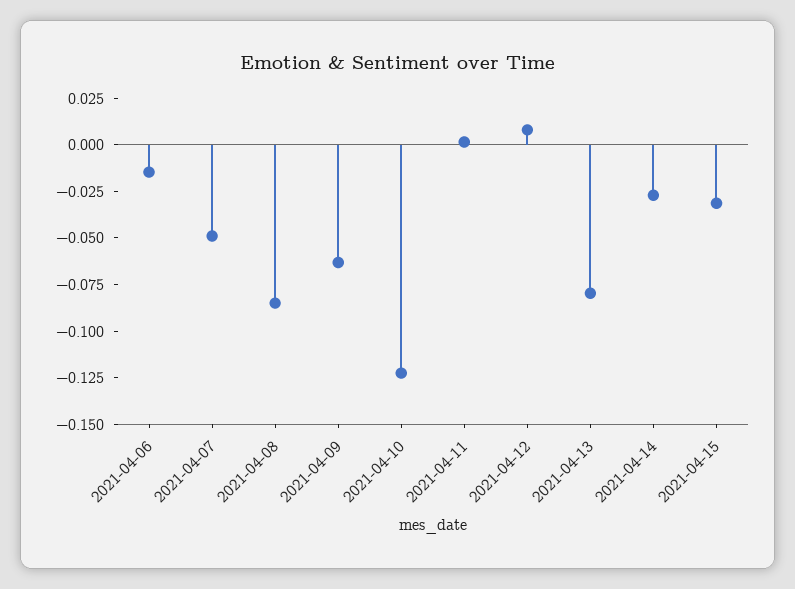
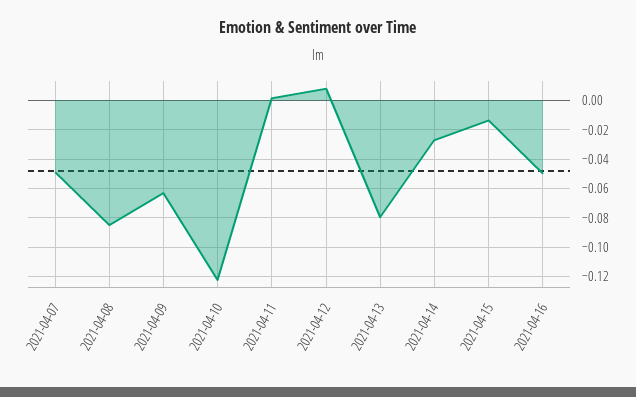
2021-04-06: -0.015 -> none
2021-04-15: -0.03 -> -0.015
2021-04-16: none -> -0.05

